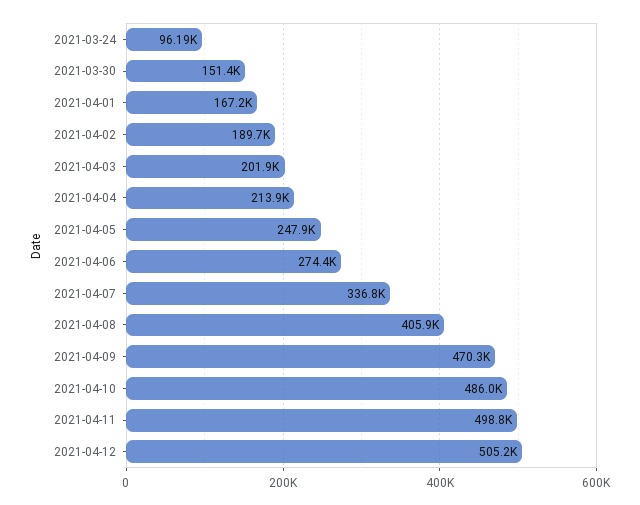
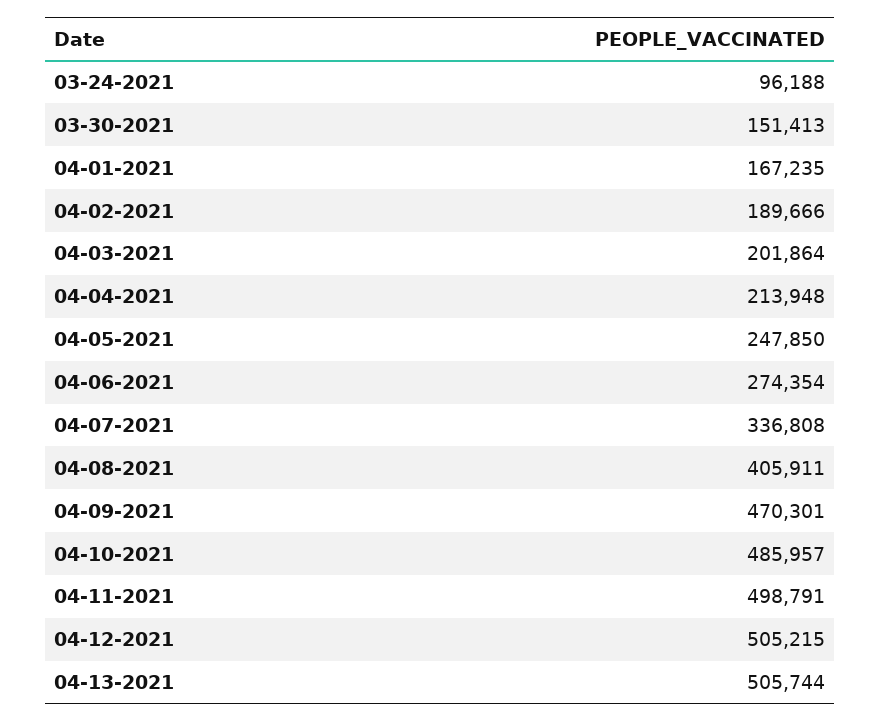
04-13-2021: none -> 505744

